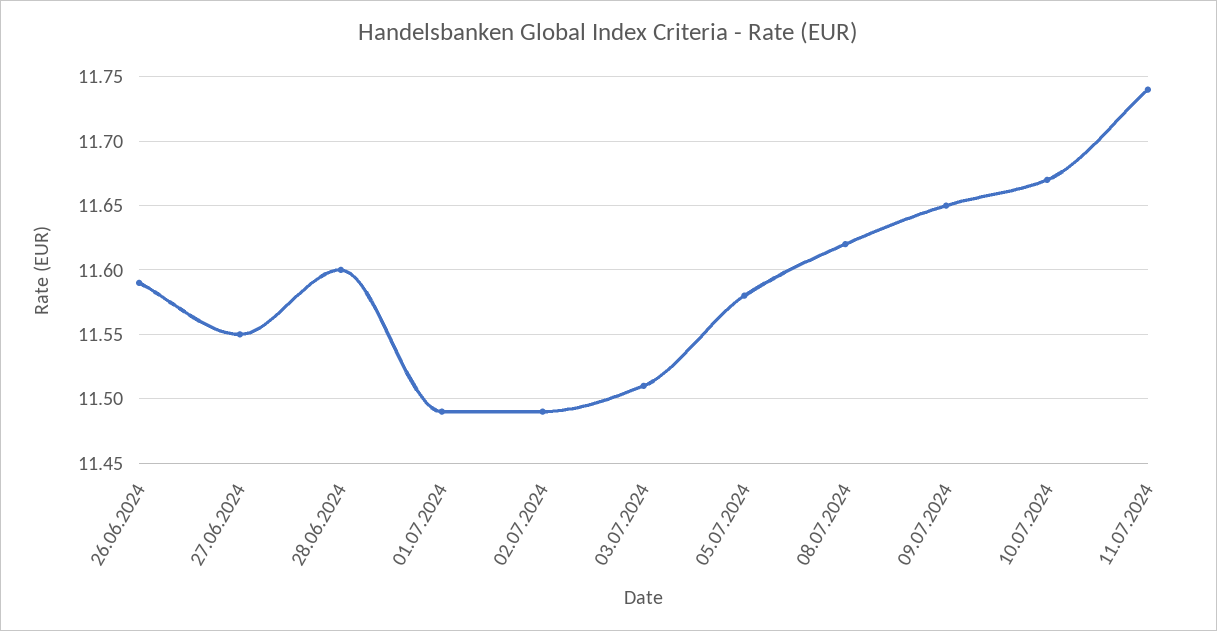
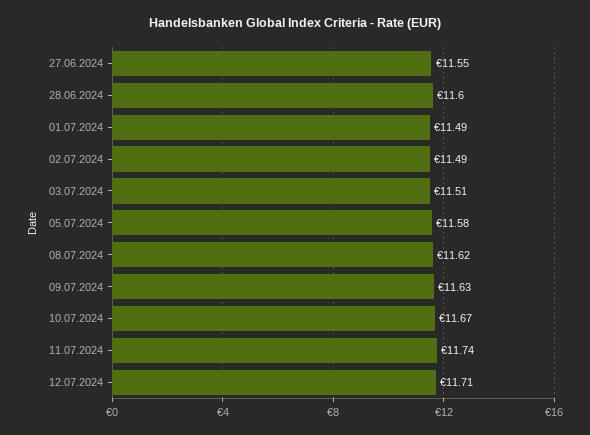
26.06.2024: 11.59 -> none
09.07.2024: 11.65 -> 11.63
12.07.2024: none -> 11.71

